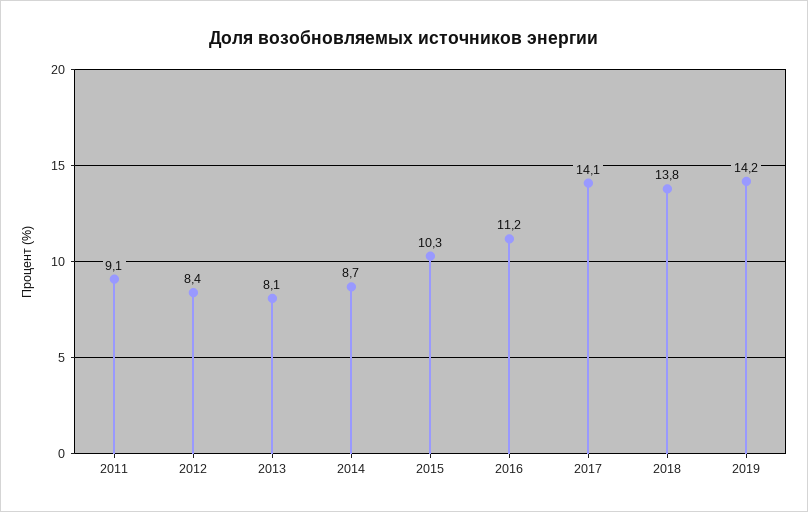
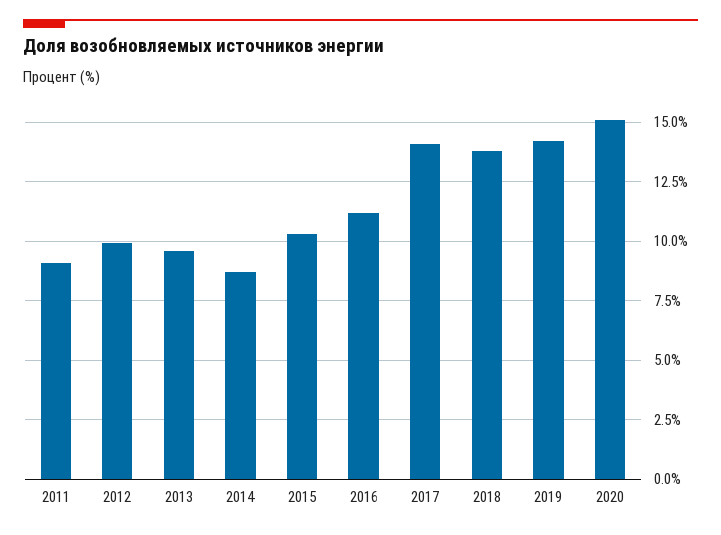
2012: 8.4 -> 10
2013: 8.1 -> 9.5
2020: none -> 15

